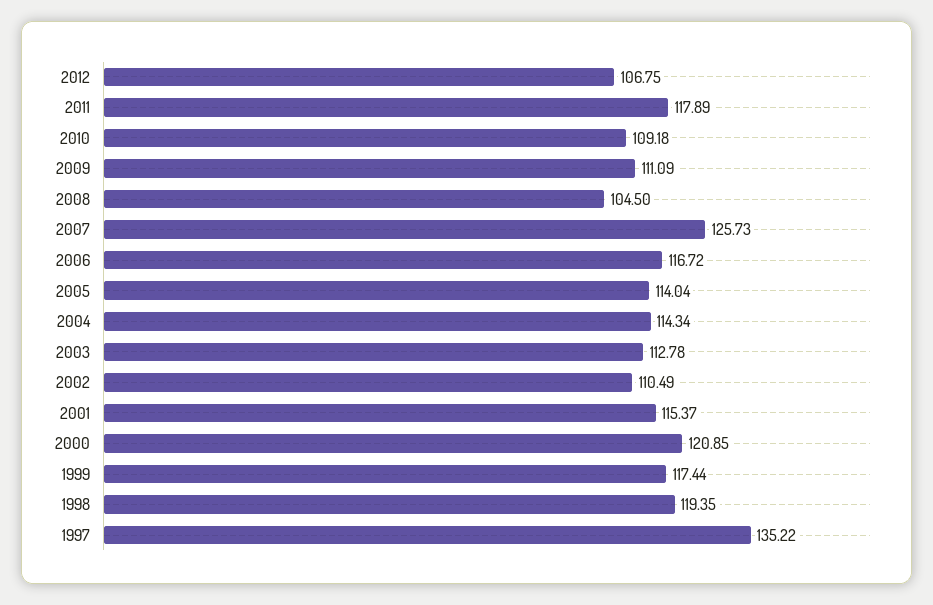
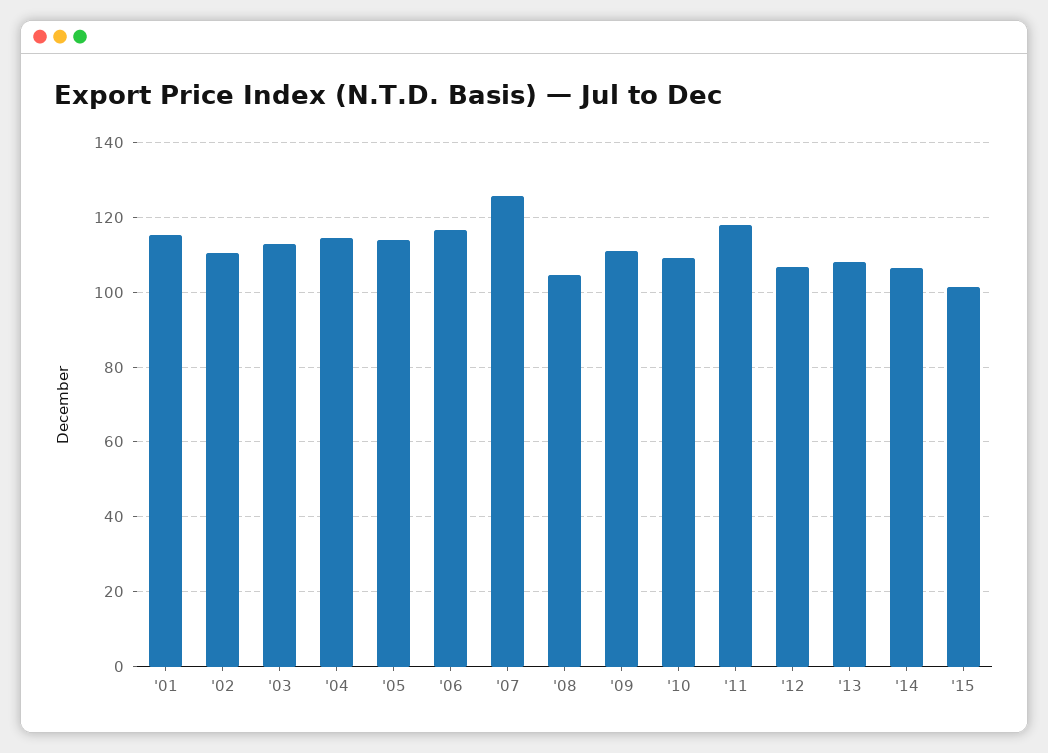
2000: 120.85 -> none
1999: 117.44 -> none
1998: 119.35 -> none
1997: 135.22 -> none
'13: none -> 108
'14: none -> 106
'15: none -> 102

